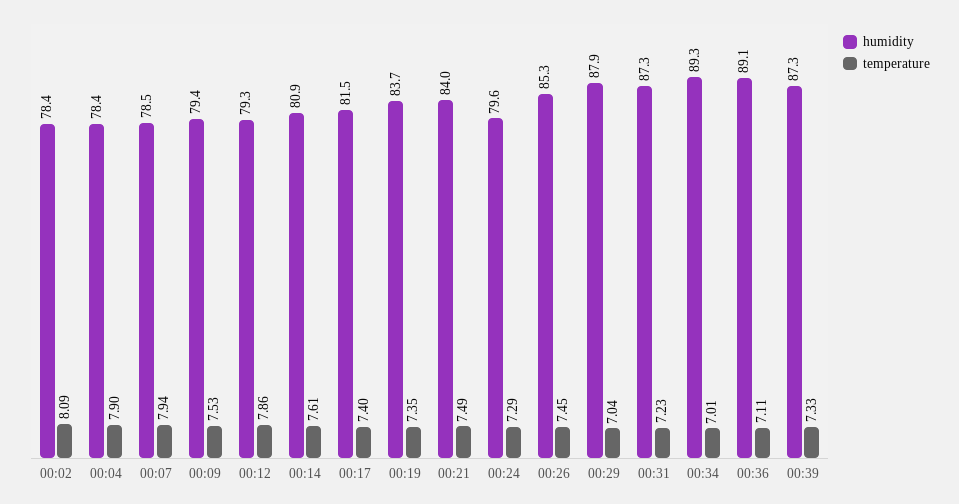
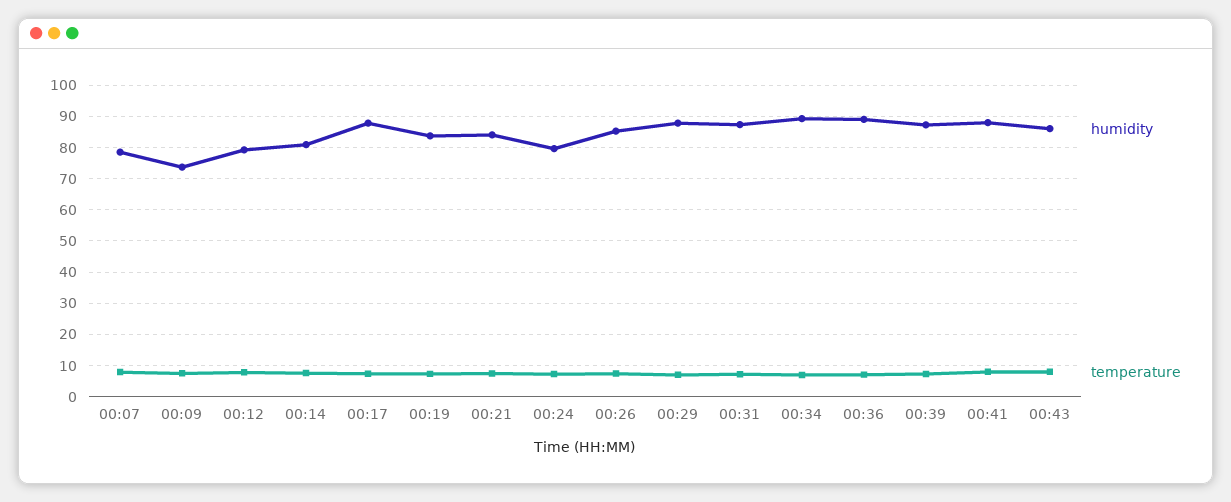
humidity, 00:02: 78.4 -> none
temperature, 00:02: 8.09 -> none
humidity, 00:04: 78.4 -> none
temperature, 00:04: 7.9 -> none
humidity, 00:09: 79.4 -> 74
humidity, 00:17: 81.5 -> 88
humidity, 00:41: none -> 88
temperature, 00:41: none -> 8
humidity, 00:43: none -> 86
temperature, 00:43: none -> 8

